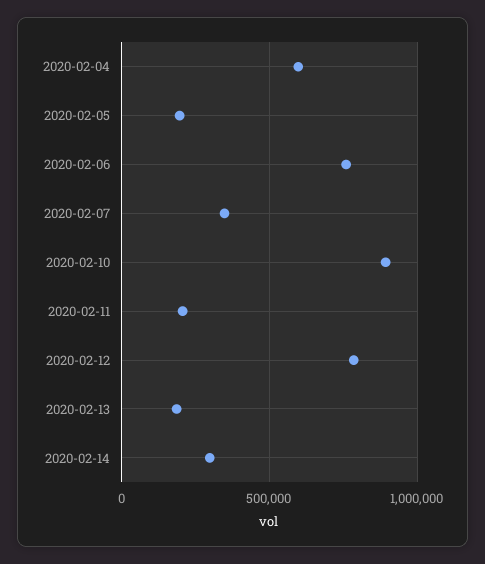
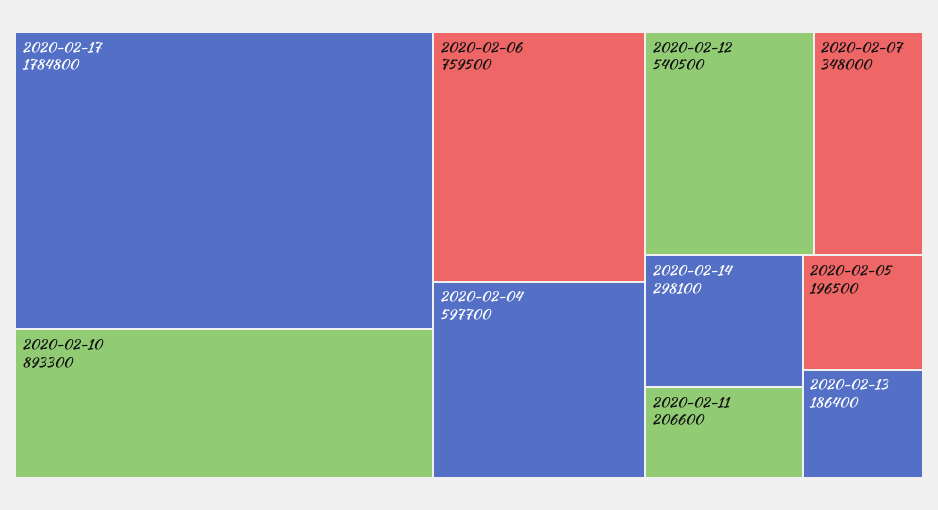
2020-02-12: 800000 -> 540500
2020-02-17: none -> 1784800

